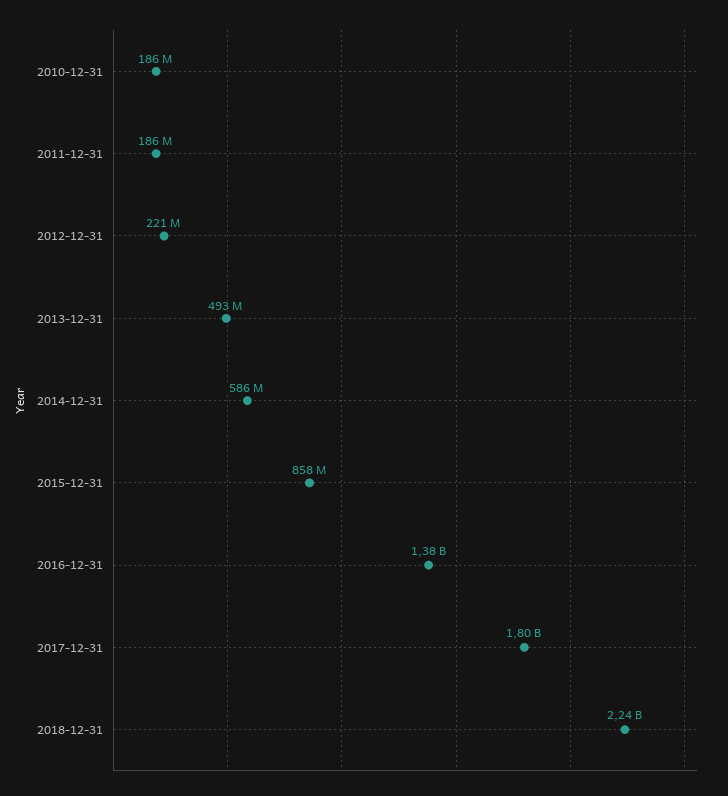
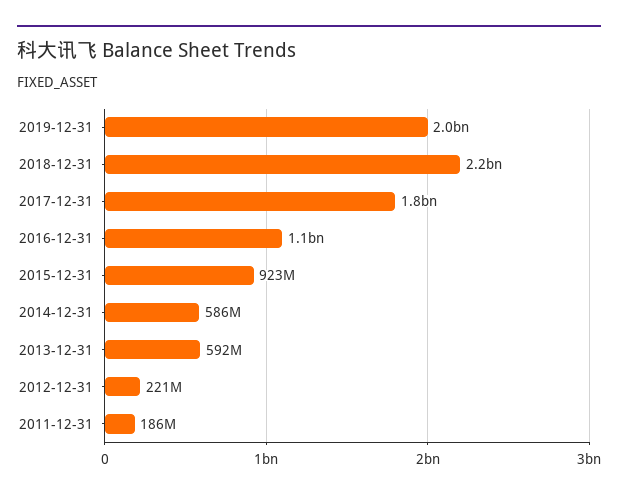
2010-12-31: 186000000 -> none
2013-12-31: 493000000 -> 592000000
2015-12-31: 858000000 -> 923000000
2016-12-31: 1380000000 -> 1100000000
2019-12-31: none -> 2000000000

